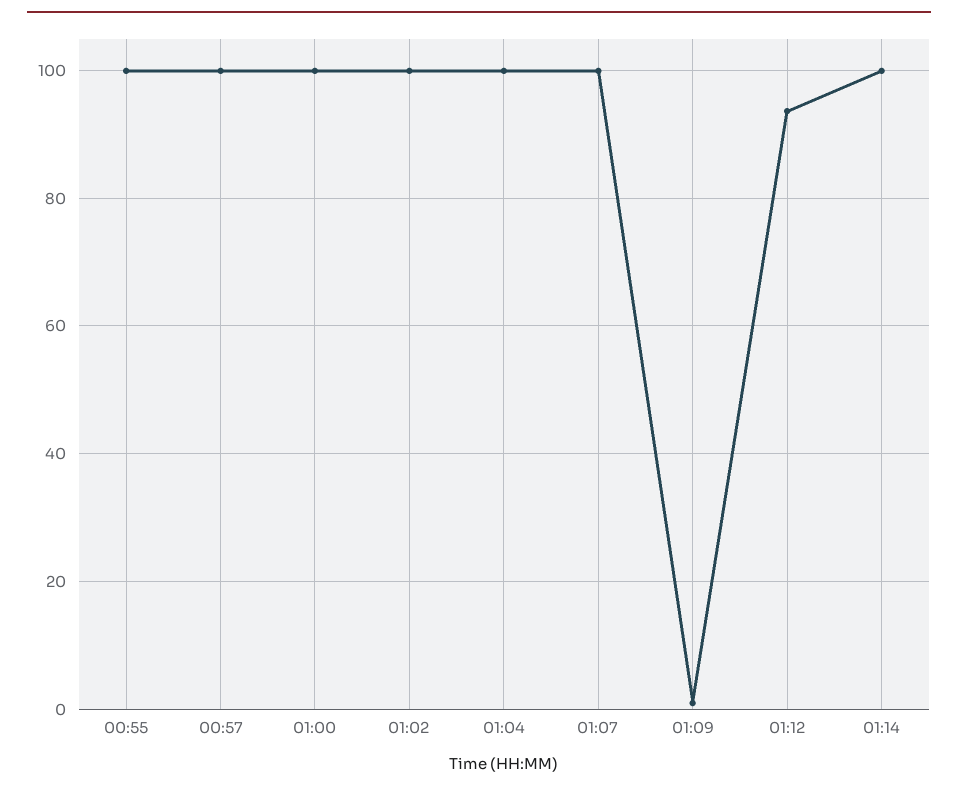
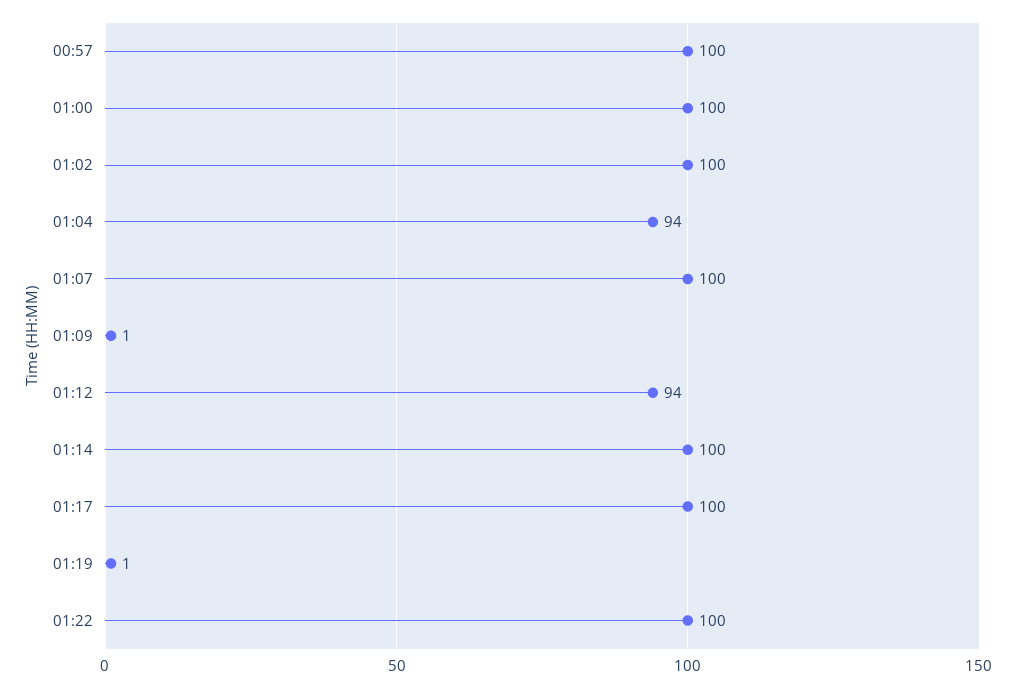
00:55: 100 -> none
01:04: 100 -> 94
01:17: none -> 100
01:19: none -> 1
01:22: none -> 100

